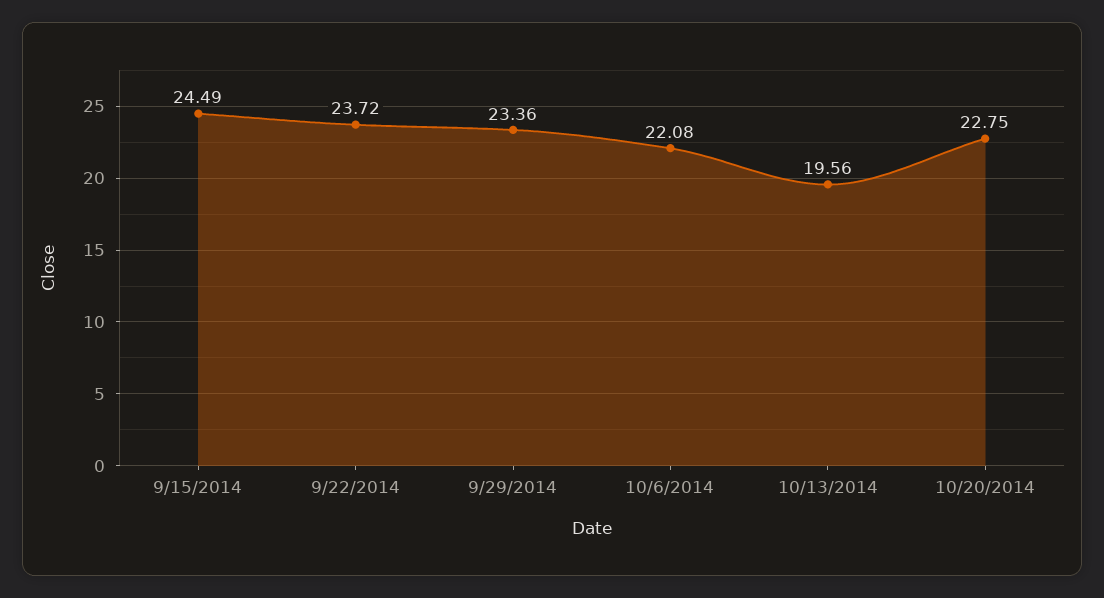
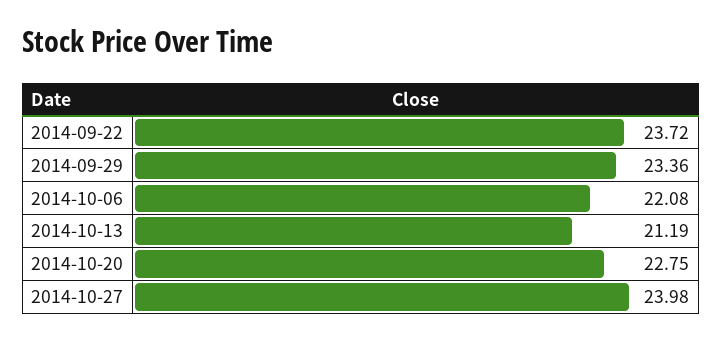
9/15/2014: 24.49 -> none
10/13/2014: 19.56 -> 21.19
2014-10-27: none -> 23.98

